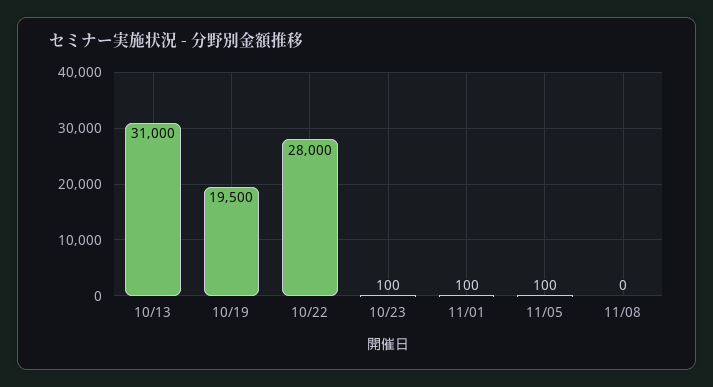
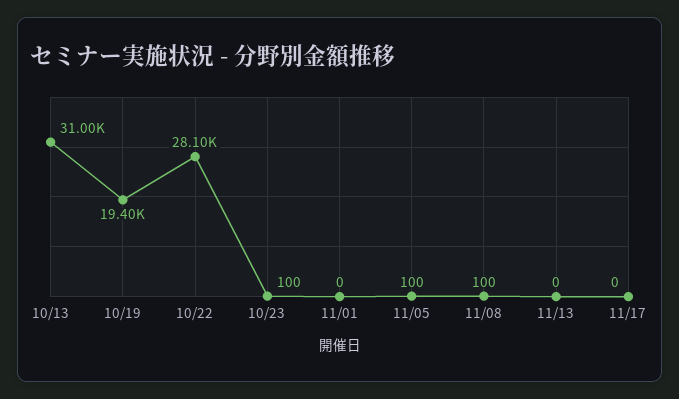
10/19: 19500 -> 19400
10/22: 28000 -> 28100
11/01: 100 -> 0
11/08: 0 -> 100
11/13: none -> 0
11/17: none -> 0

